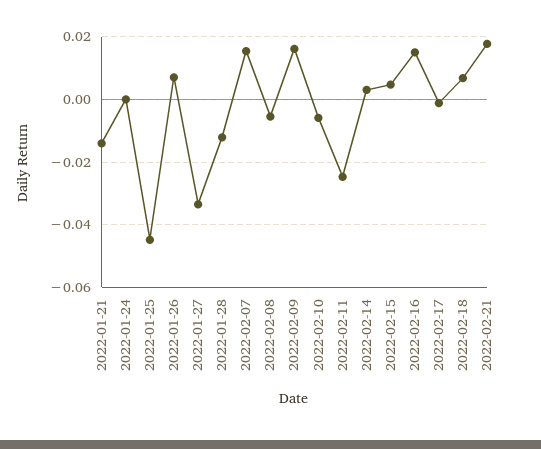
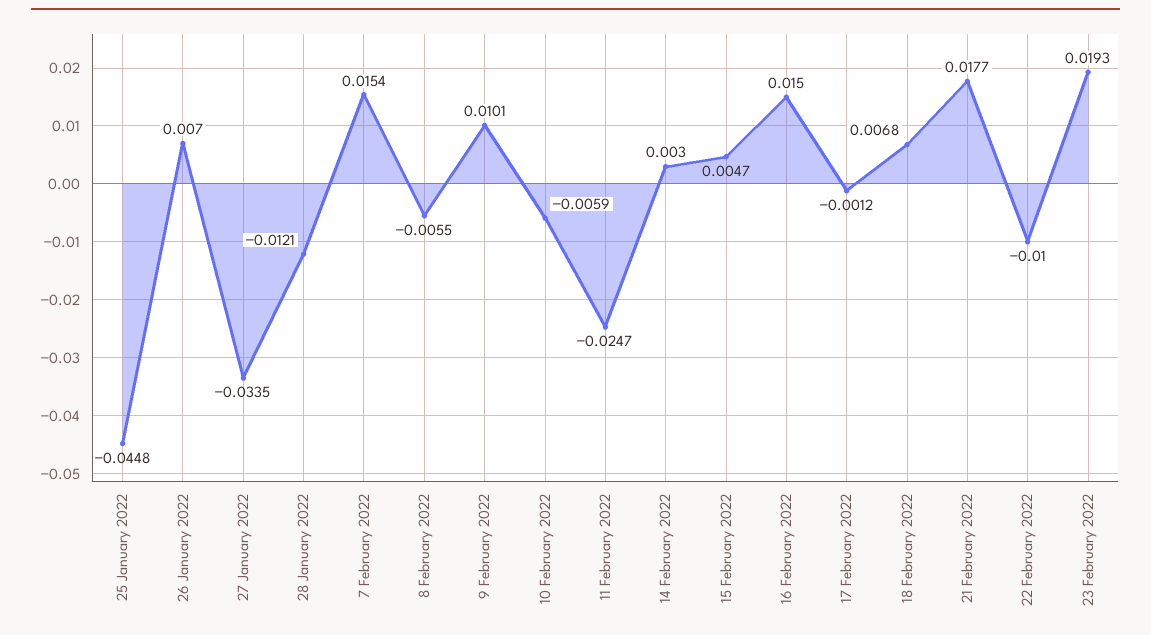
2022-01-21: -0.014 -> none
2022-01-24: 0 -> none
2022-02-09: 0.016 -> 0.0101
22 February 2022: none -> -0.01
23 February 2022: none -> 0.0193

